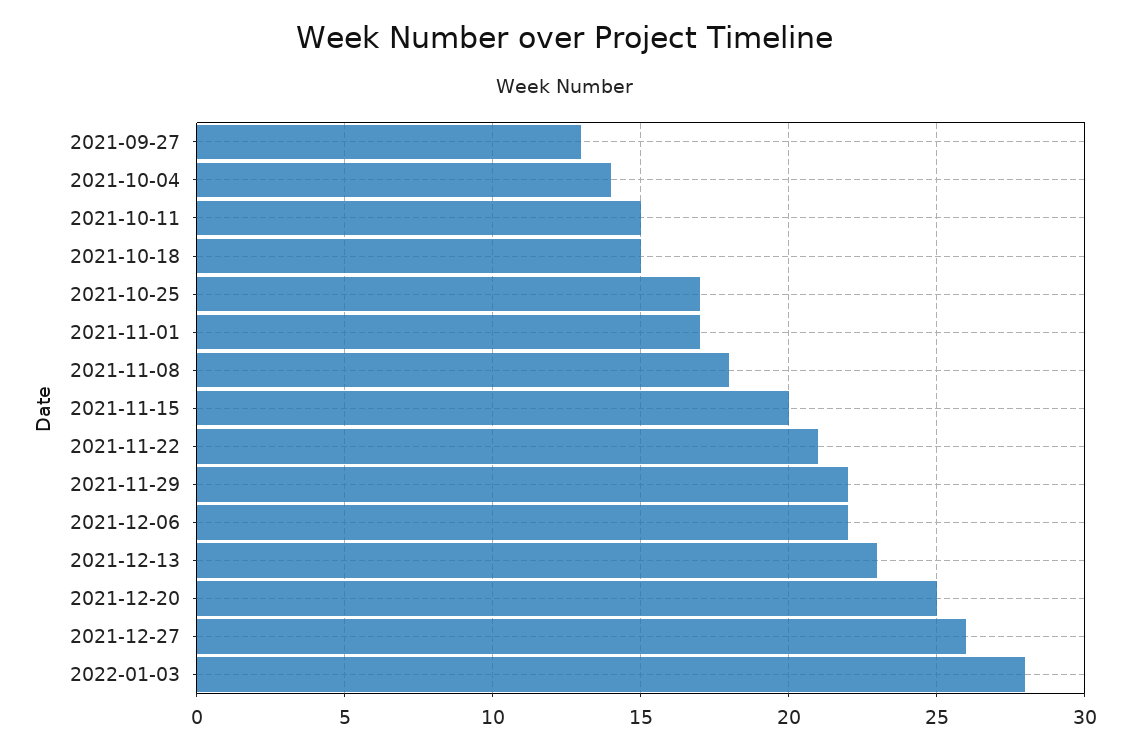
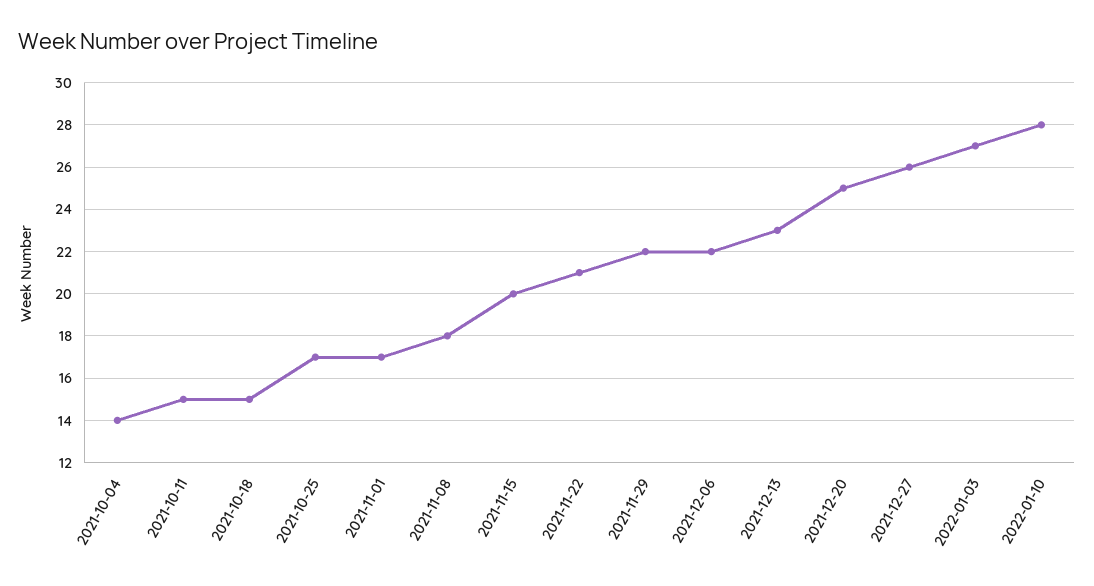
2021-09-27: 13 -> none
2022-01-03: 28 -> 27
2022-01-10: none -> 28

